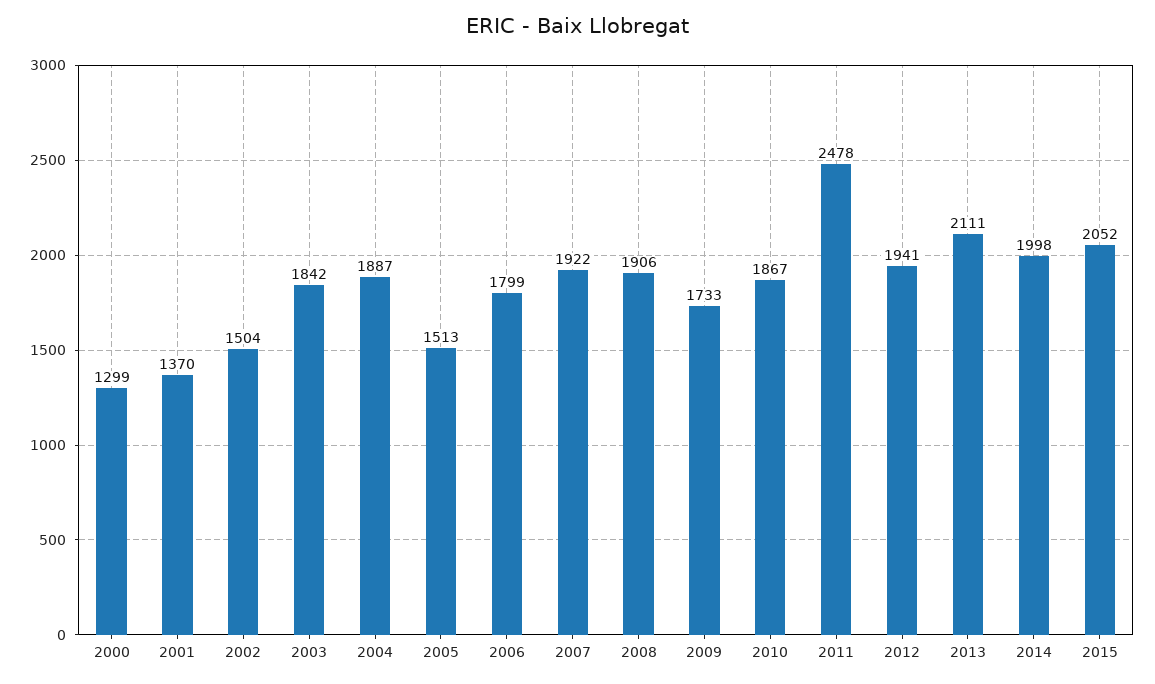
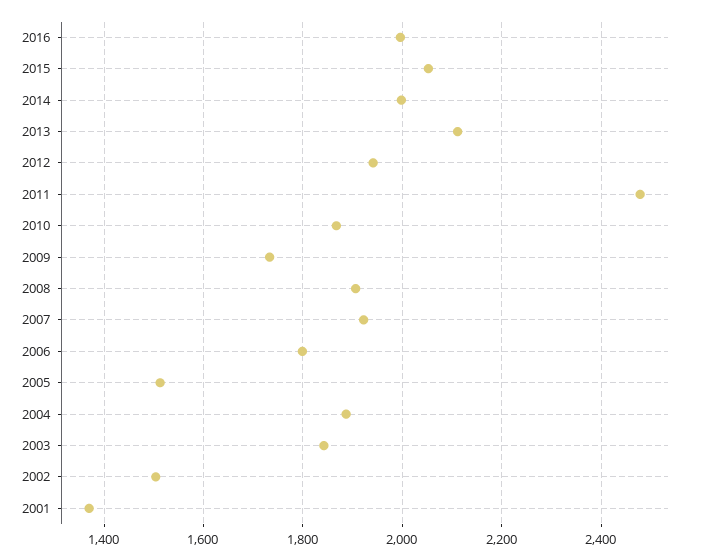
2000: 1299 -> none
2016: none -> 2000

